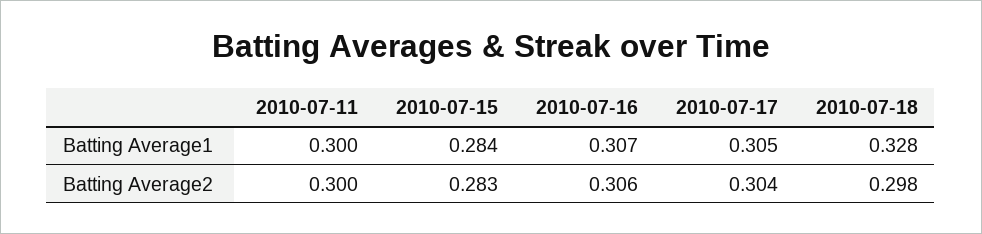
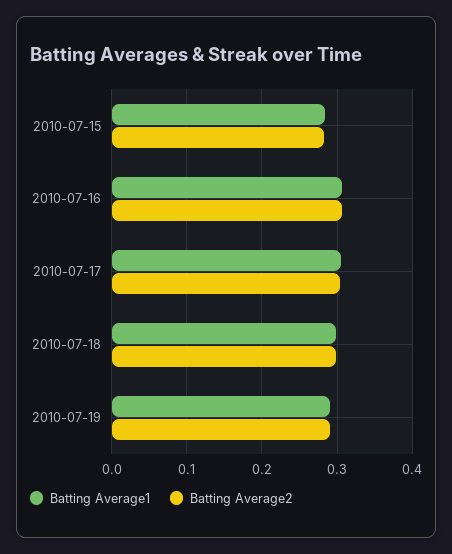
Batting Average1, 2010-07-11: 0.3 -> none
Batting Average1, 2010-07-18: 0.328 -> 0.3
Batting Average2, 2010-07-11: 0.3 -> none
Batting Average1, 2010-07-19: none -> 0.29
Batting Average2, 2010-07-19: none -> 0.29

